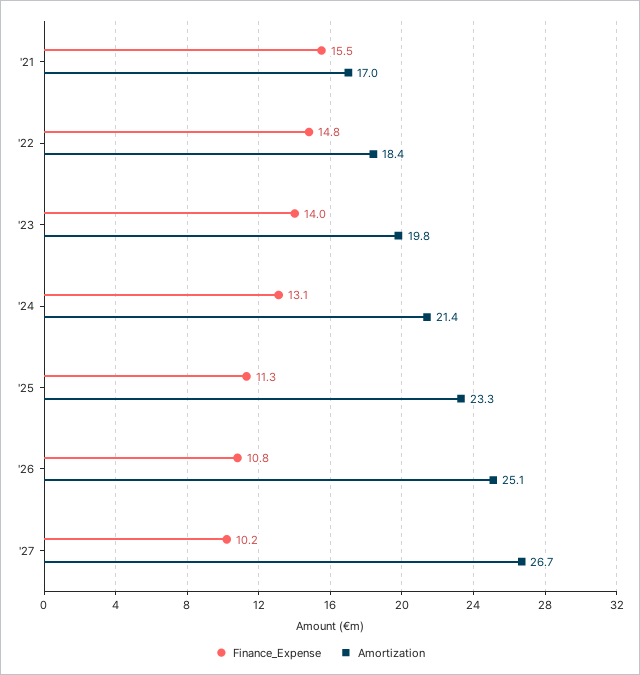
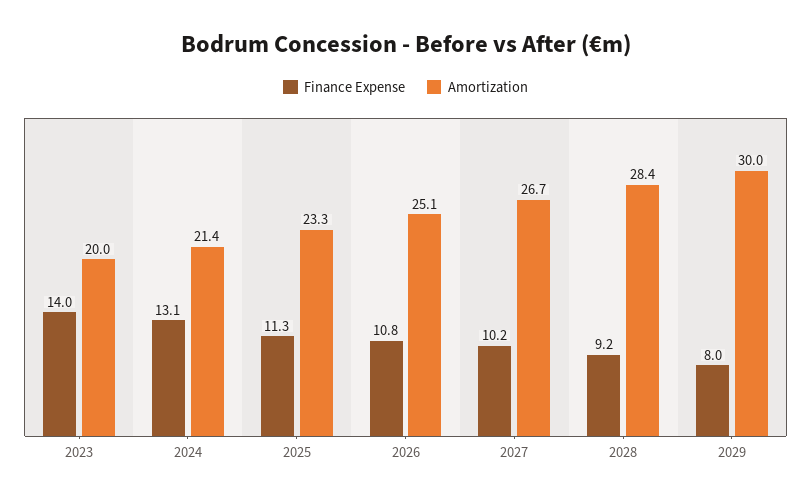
Finance_Expense, '21: 15.5 -> none
Amortization, '21: 17 -> none
Finance_Expense, '22: 14.8 -> none
Amortization, '22: 18.4 -> none
Amortization, '23: 19.8 -> 20
Finance_Expense, 2028: none -> 9.2
Amortization, 2028: none -> 28.4
Finance_Expense, 2029: none -> 8
Amortization, 2029: none -> 30

